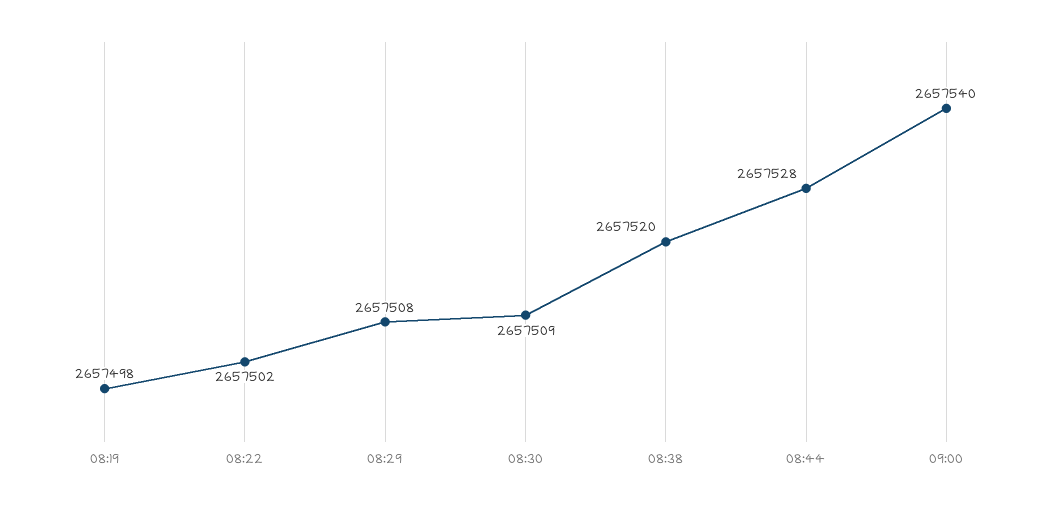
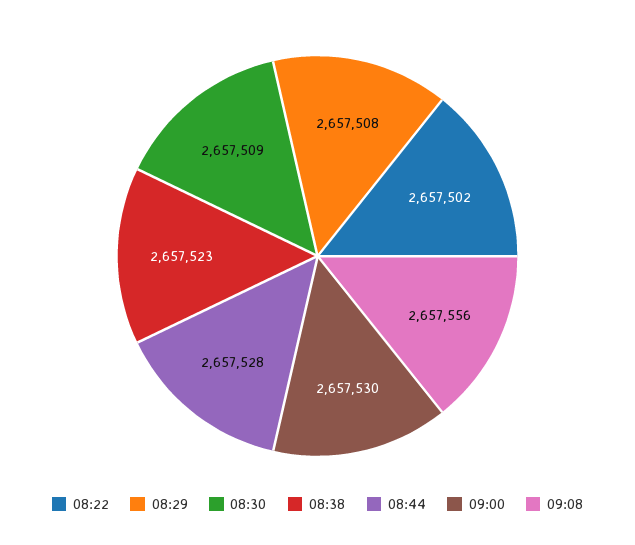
08:19: 2657498 -> none
08:38: 2657520 -> 2657523
09:00: 2657540 -> 2657530
09:08: none -> 2657556

